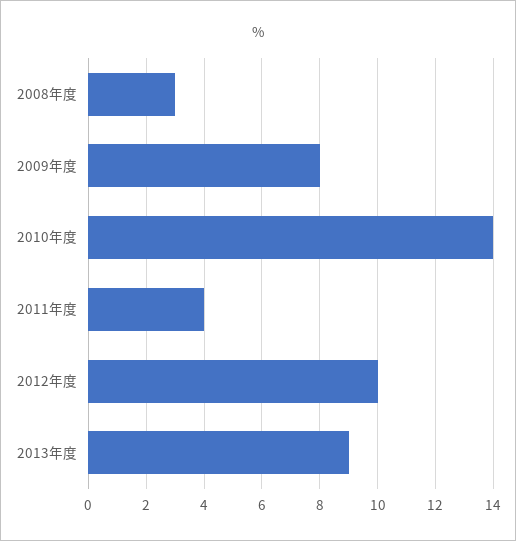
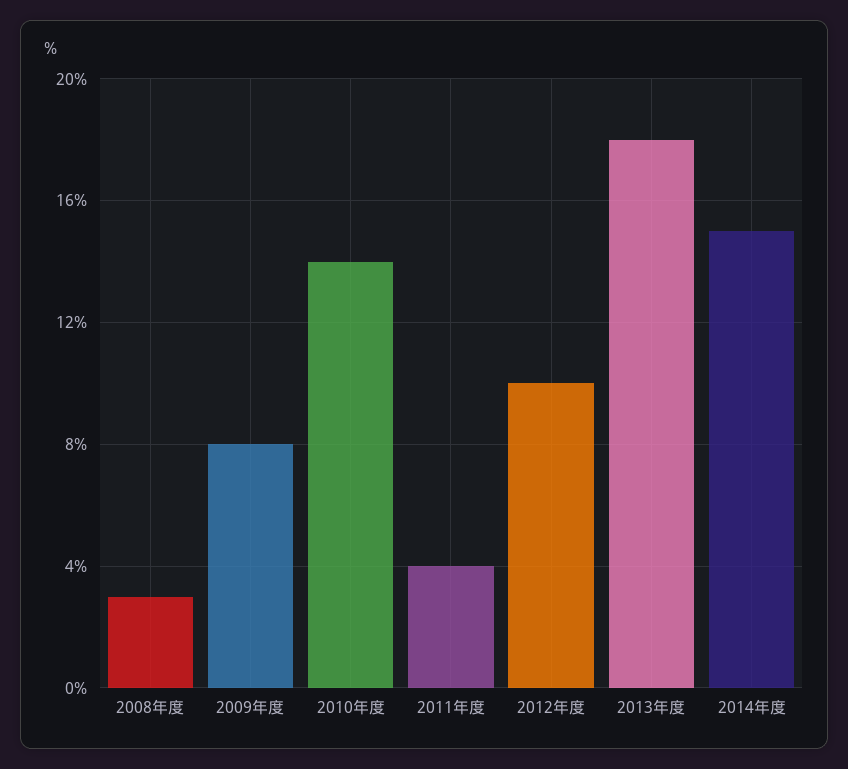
2013年度: 9 -> 18
2014年度: none -> 15

